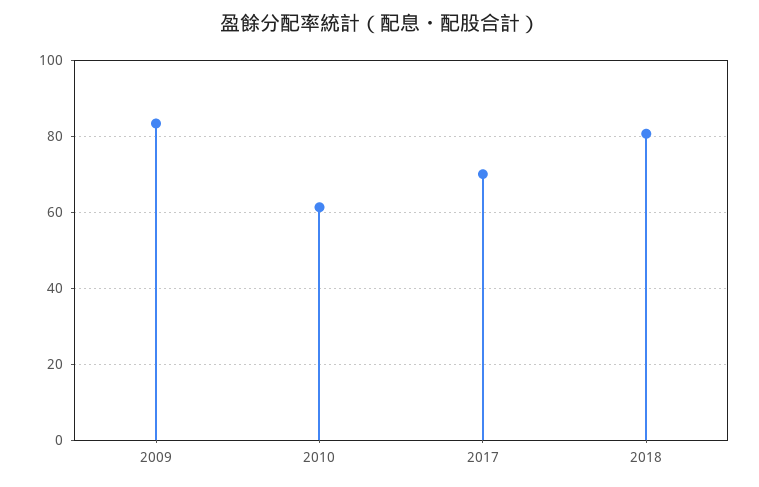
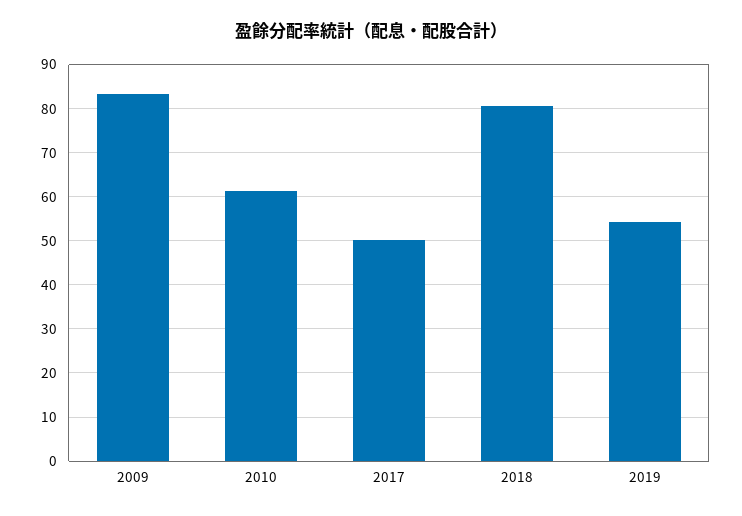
2017: 70 -> 50
2019: none -> 54

